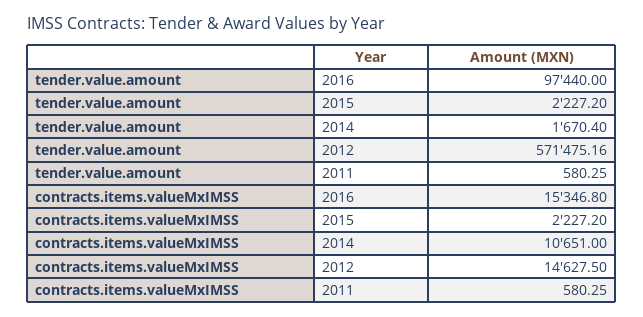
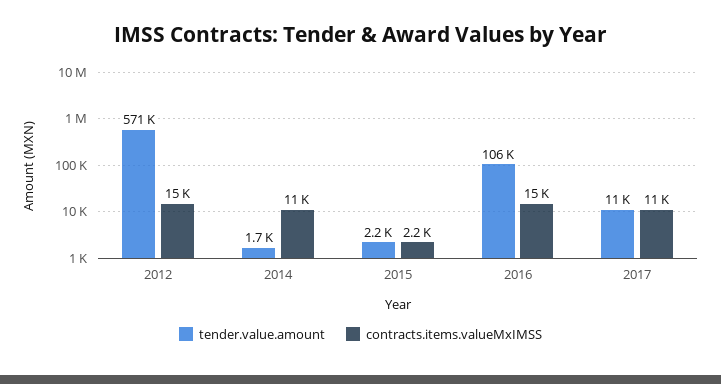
tender.value.amount, 2016: 97440 -> 106000
tender.value.amount, 2011: 580.25 -> none
contracts.items.valueMxIMSS, 2011: 580.25 -> none
tender.value.amount, 2017: none -> 11000
contracts.items.valueMxIMSS, 2017: none -> 11000

